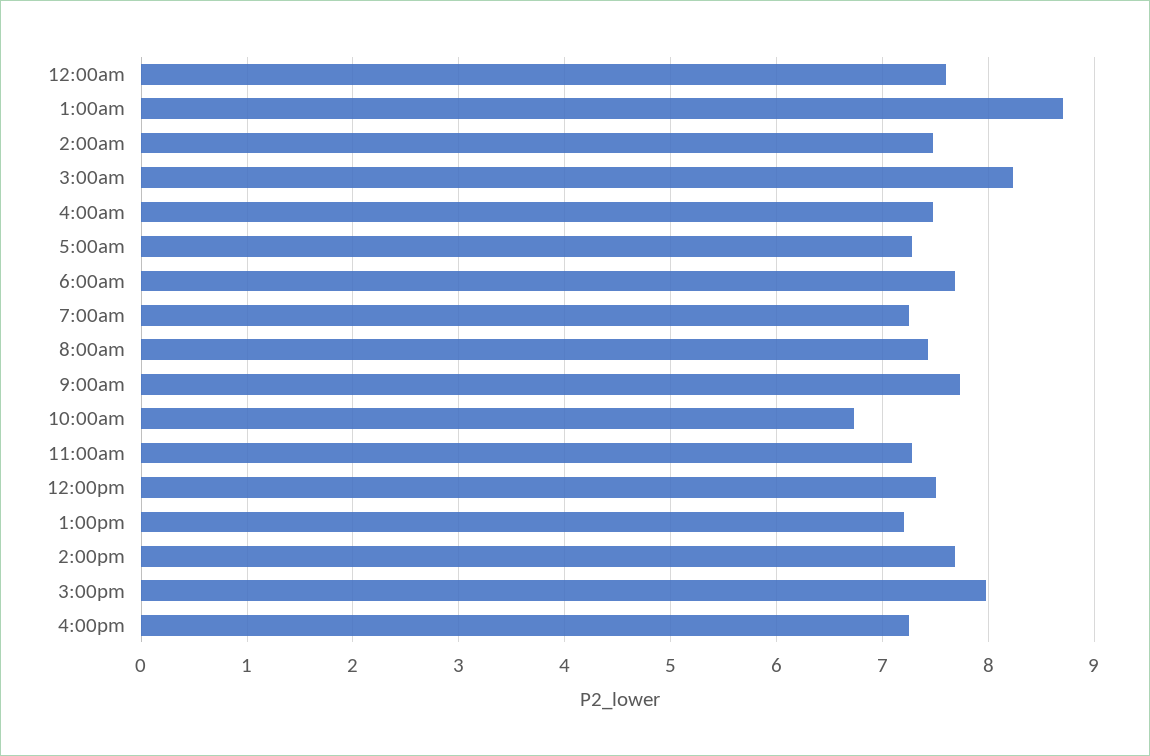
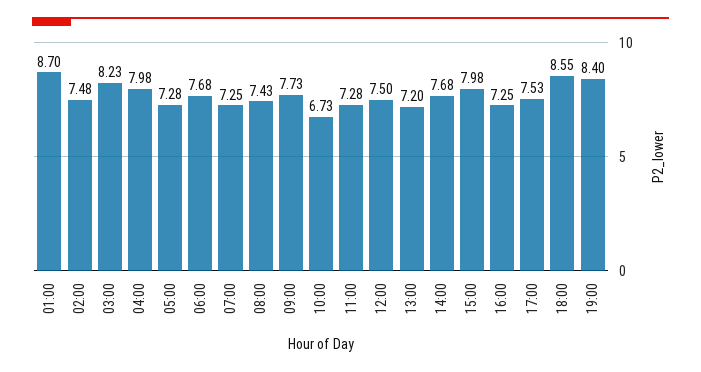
12:00am: 7.6 -> none
4:00am: 7.5 -> 7.98
17:00: none -> 7.53
18:00: none -> 8.55
19:00: none -> 8.4

